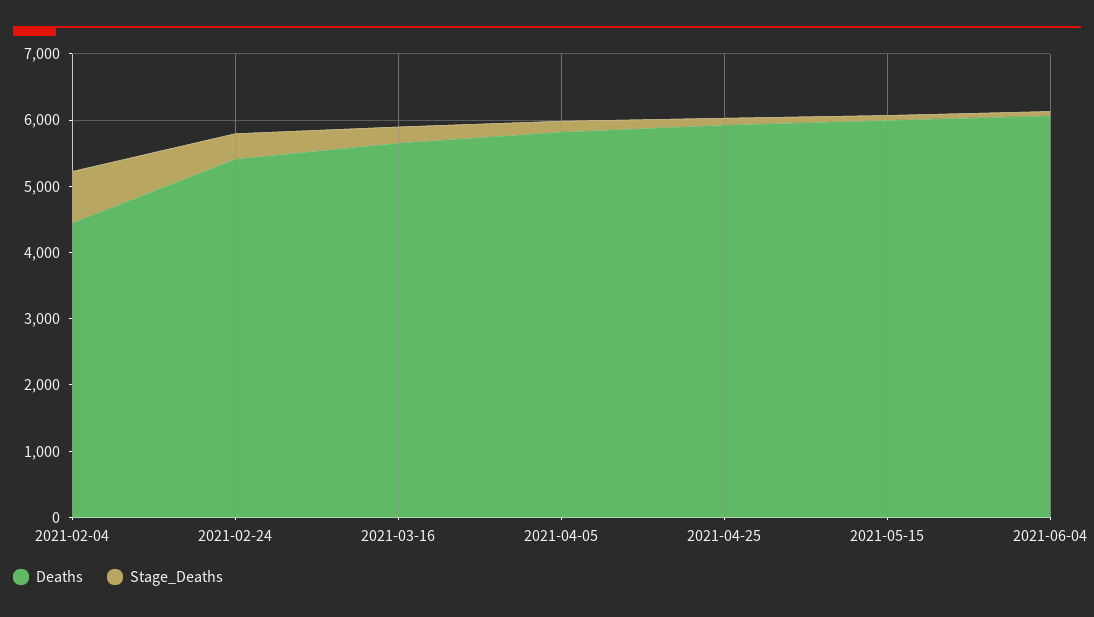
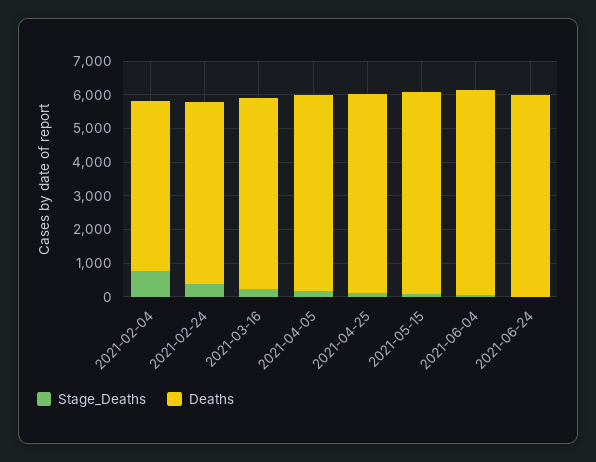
Deaths, 2021-02-04: 4400 -> 5000
Stage_Deaths, 2021-06-24: none -> 0
Deaths, 2021-06-24: none -> 6000

